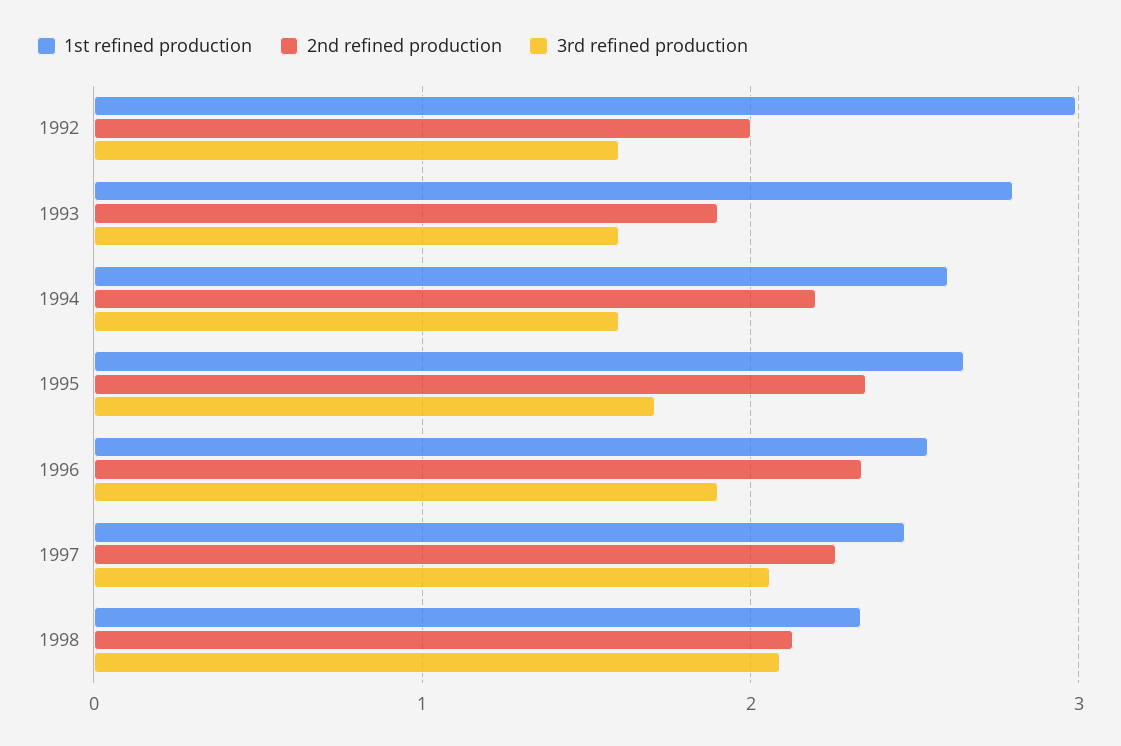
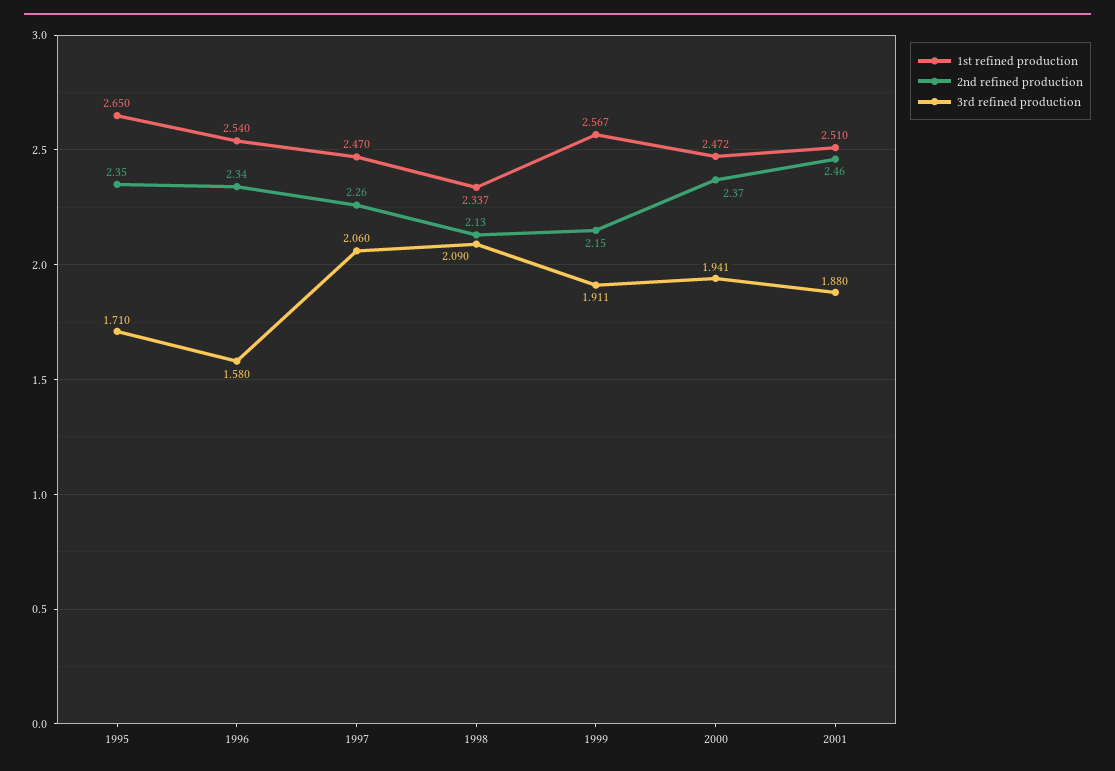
1st refined production, 1992: 3 -> none
2nd refined production, 1992: 2 -> none
3rd refined production, 1992: 1.6 -> none
1st refined production, 1993: 2.8 -> none
2nd refined production, 1993: 1.9 -> none
3rd refined production, 1993: 1.6 -> none
1st refined production, 1994: 2.6 -> none
2nd refined production, 1994: 2.2 -> none
3rd refined production, 1994: 1.6 -> none
3rd refined production, 1996: 1.9 -> 1.58
1st refined production, 1999: none -> 2.567
2nd refined production, 1999: none -> 2.15
3rd refined production, 1999: none -> 1.911
1st refined production, 2000: none -> 2.472
2nd refined production, 2000: none -> 2.37
3rd refined production, 2000: none -> 1.941
1st refined production, 2001: none -> 2.51
2nd refined production, 2001: none -> 2.46
3rd refined production, 2001: none -> 1.88

